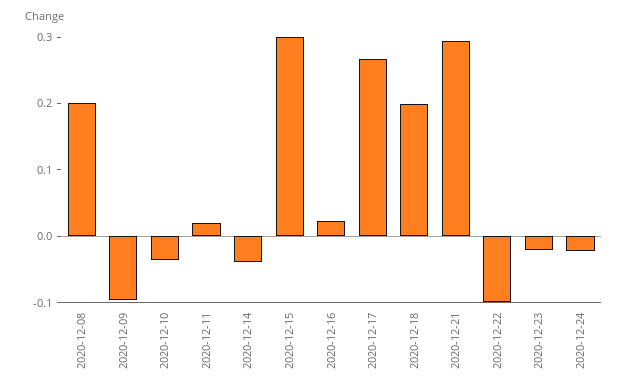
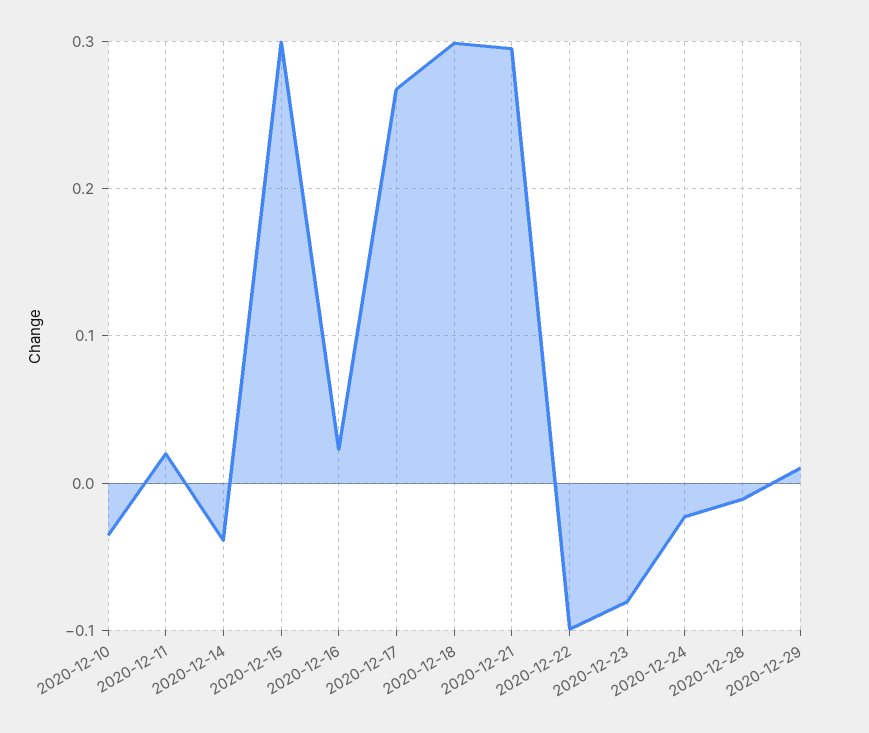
2020-12-08: 0.2 -> none
2020-12-09: -0.1 -> none
2020-12-18: 0.2 -> 0.3
2020-12-23: -0.02 -> -0.08
2020-12-28: none -> -0.01
2020-12-29: none -> 0.01

